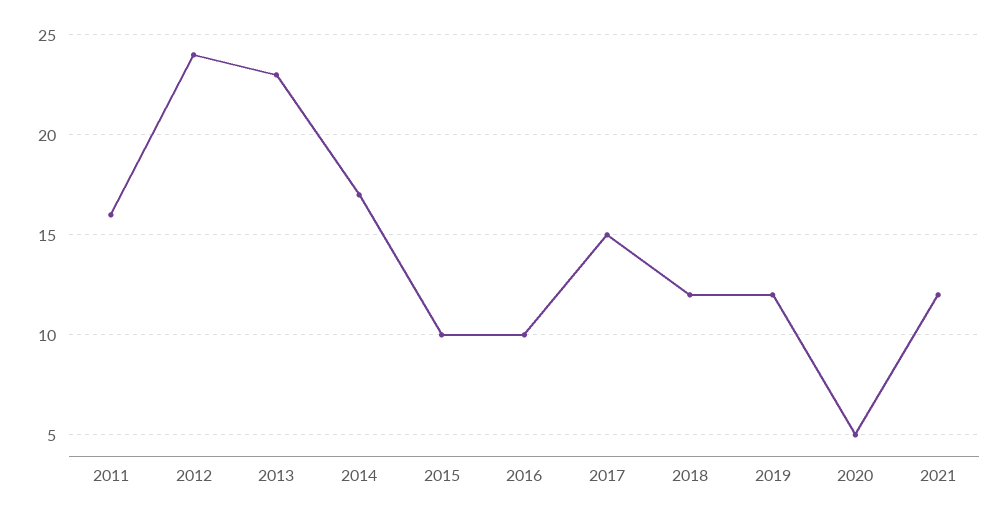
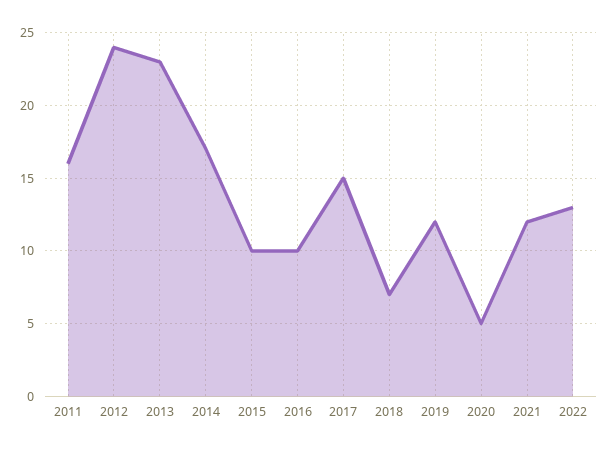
2018: 12 -> 7
2022: none -> 13

